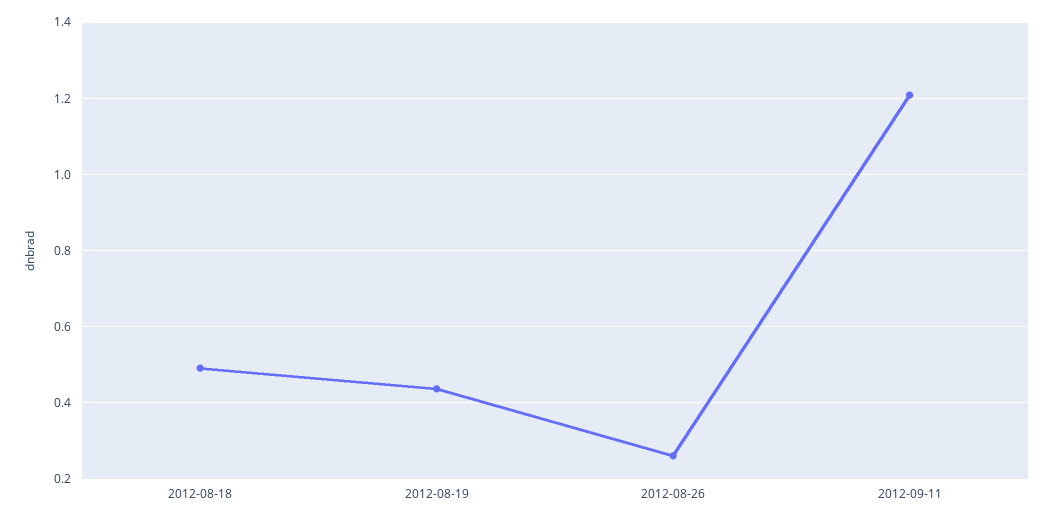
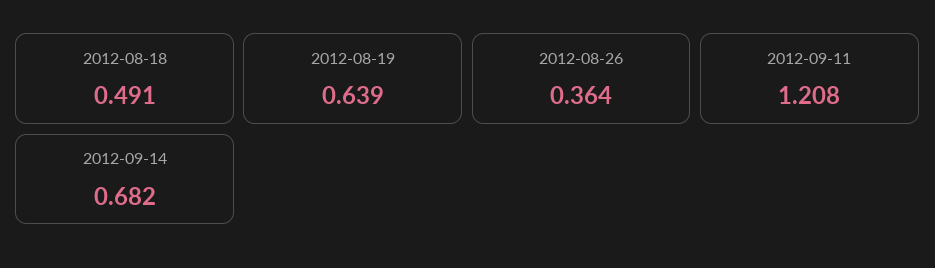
2012-08-19: 0.44 -> 0.639
2012-08-26: 0.26 -> 0.364
2012-09-14: none -> 0.682

